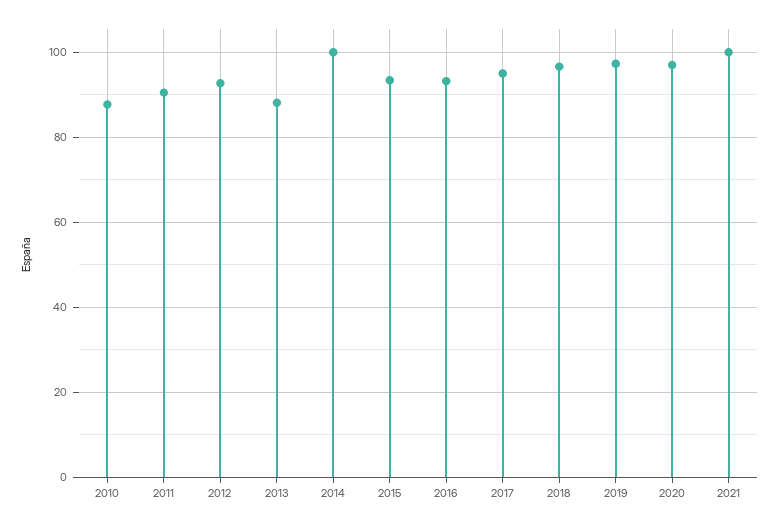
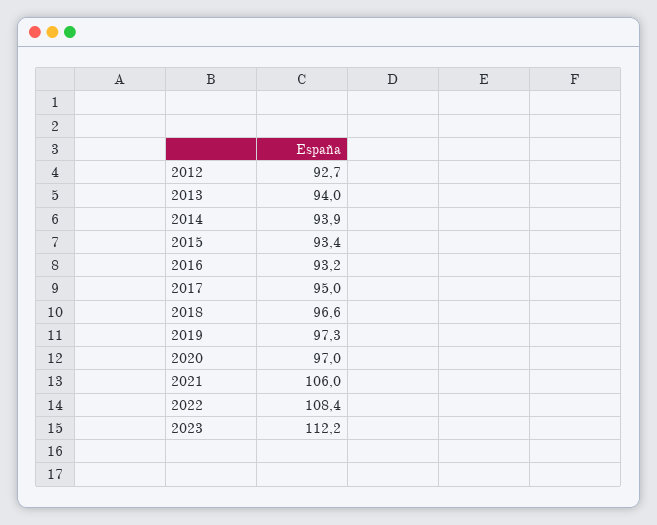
2010: 88 -> none
2011: 90 -> none
2013: 88 -> 94
2014: 100 -> 93.9
2021: 100 -> 106
2022: none -> 108.4
2023: none -> 112.2

